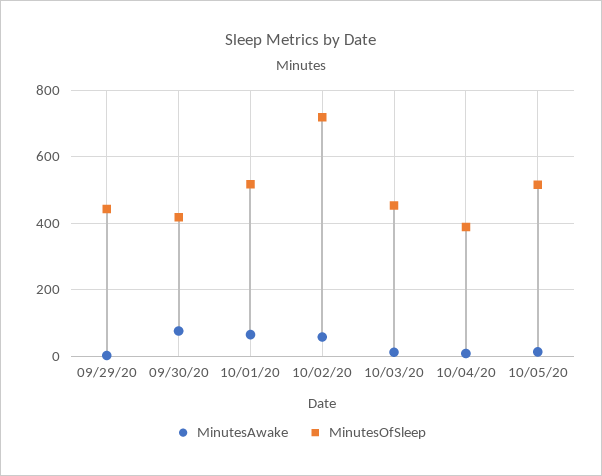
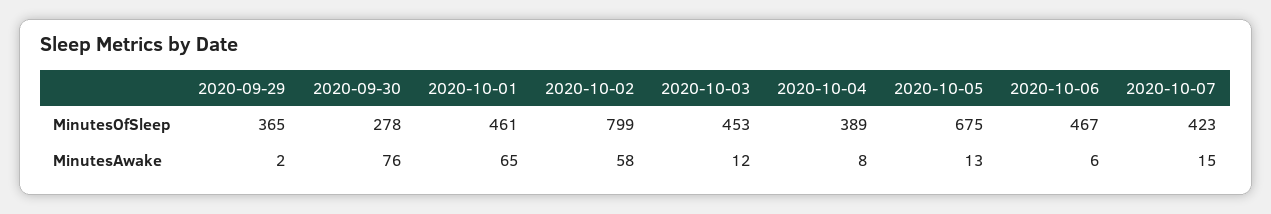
MinutesOfSleep, 09/29/20: 440 -> 365
MinutesOfSleep, 09/30/20: 420 -> 278
MinutesOfSleep, 10/01/20: 520 -> 461
MinutesOfSleep, 10/02/20: 720 -> 799
MinutesOfSleep, 10/05/20: 520 -> 675
MinutesOfSleep, 2020-10-06: none -> 467
MinutesOfSleep, 2020-10-07: none -> 423
MinutesAwake, 2020-10-06: none -> 6
MinutesAwake, 2020-10-07: none -> 15

